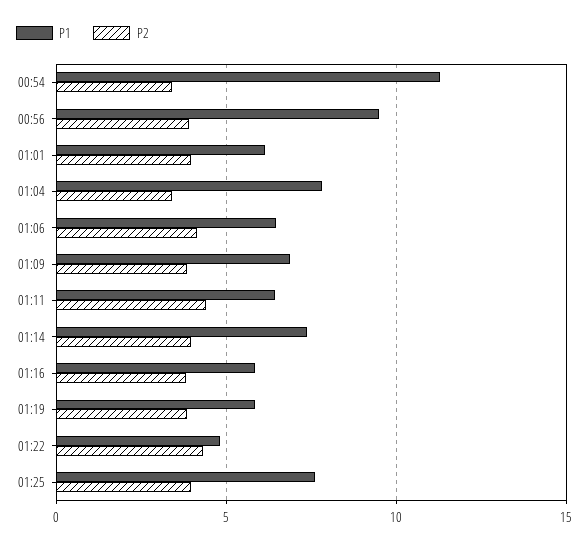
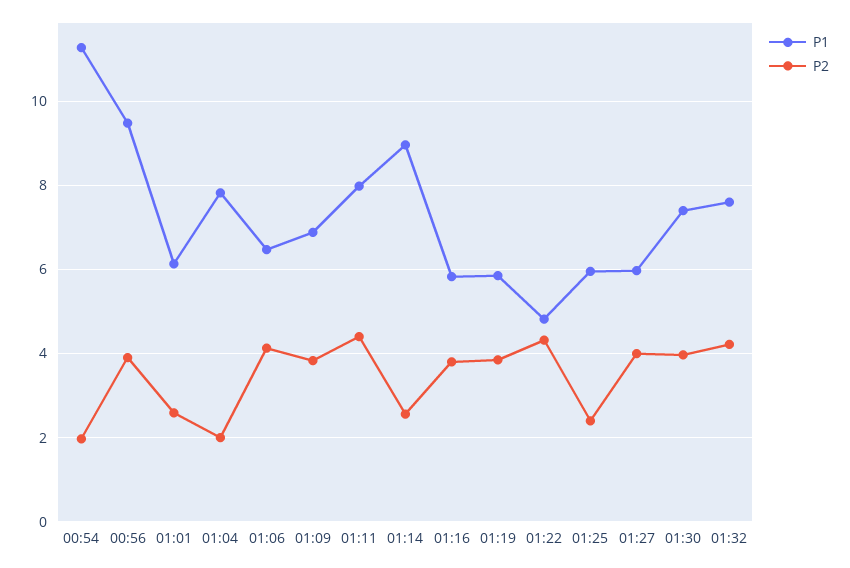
P2, 00:54: 3.5 -> 2
P2, 01:01: 4 -> 2.6
P2, 01:04: 3.5 -> 2
P1, 01:11: 6.5 -> 8
P1, 01:14: 7.5 -> 9
P2, 01:14: 4 -> 2.6
P1, 01:25: 7.5 -> 6
P2, 01:25: 4 -> 2.4
P1, 01:27: none -> 6
P2, 01:27: none -> 4
P1, 01:30: none -> 7.4
P2, 01:30: none -> 4
P1, 01:32: none -> 7.6
P2, 01:32: none -> 4.2

